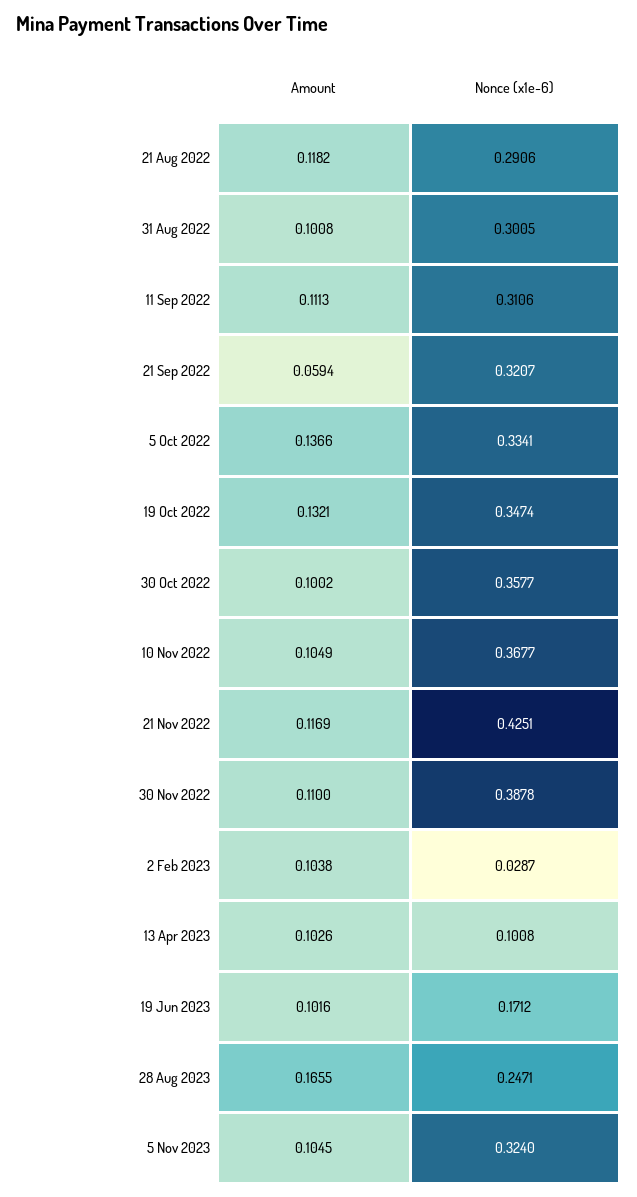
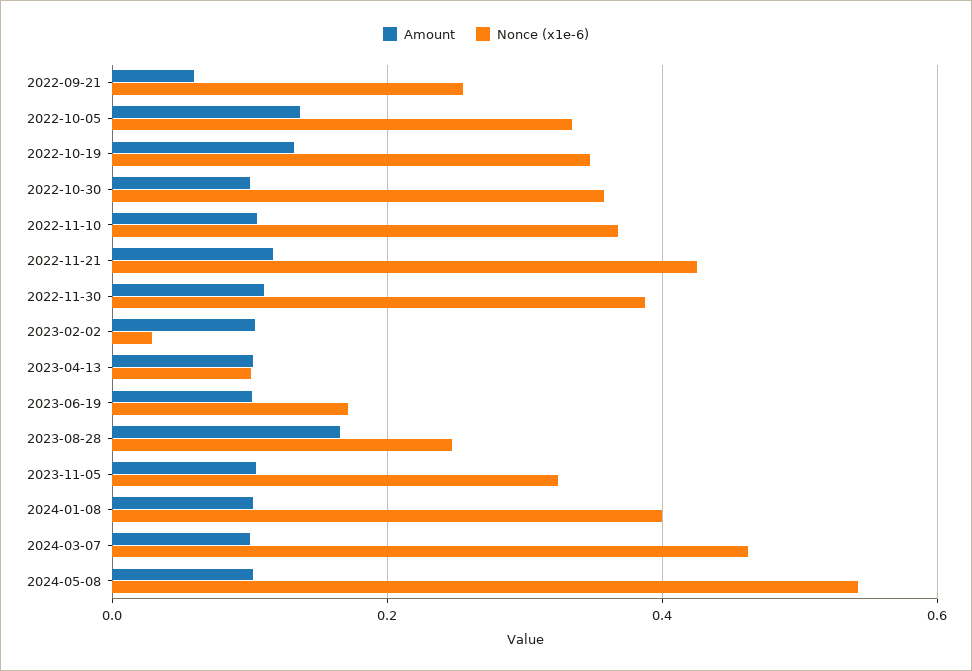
Amount, 21 Aug 2022: 0.1182 -> none
Nonce (x1e-6), 21 Aug 2022: 0.2906 -> none
Amount, 31 Aug 2022: 0.1008 -> none
Nonce (x1e-6), 31 Aug 2022: 0.3005 -> none
Amount, 11 Sep 2022: 0.1113 -> none
Nonce (x1e-6), 11 Sep 2022: 0.3106 -> none
Nonce (x1e-6), 21 Sep 2022: 0.3207 -> 0.26
Amount, 2024-01-08: none -> 0.1
Nonce (x1e-6), 2024-01-08: none -> 0.4
Amount, 2024-03-07: none -> 0.1
Nonce (x1e-6), 2024-03-07: none -> 0.46
Amount, 2024-05-08: none -> 0.1
Nonce (x1e-6), 2024-05-08: none -> 0.54

